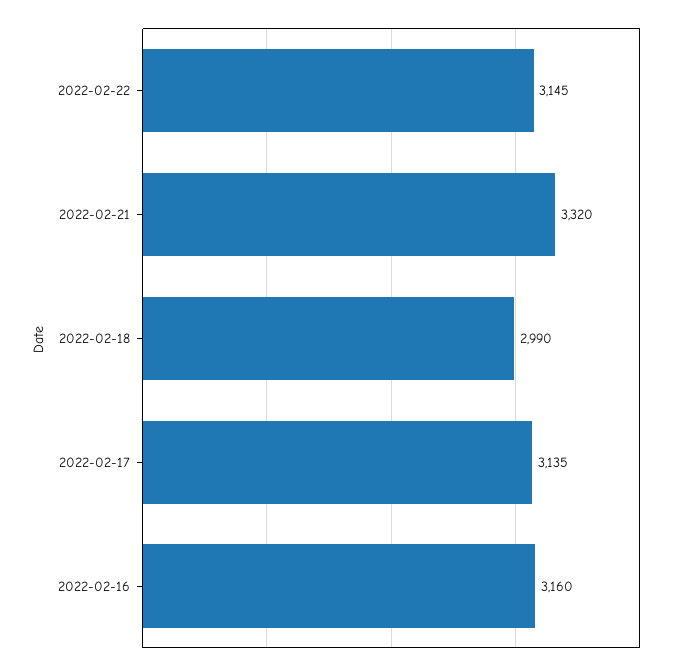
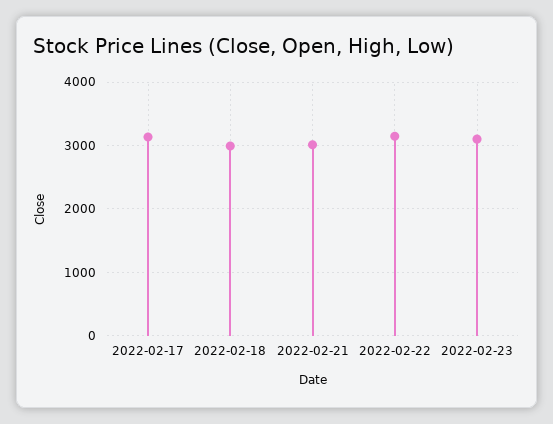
2022-02-21: 3320 -> 3000
2022-02-16: 3160 -> none
2022-02-23: none -> 3100

